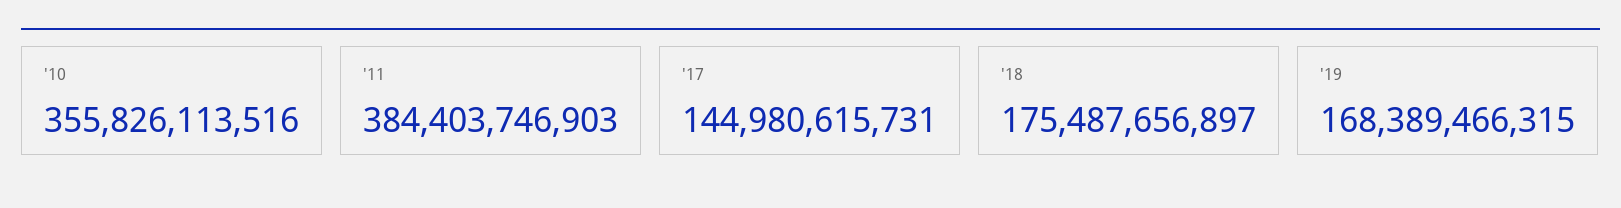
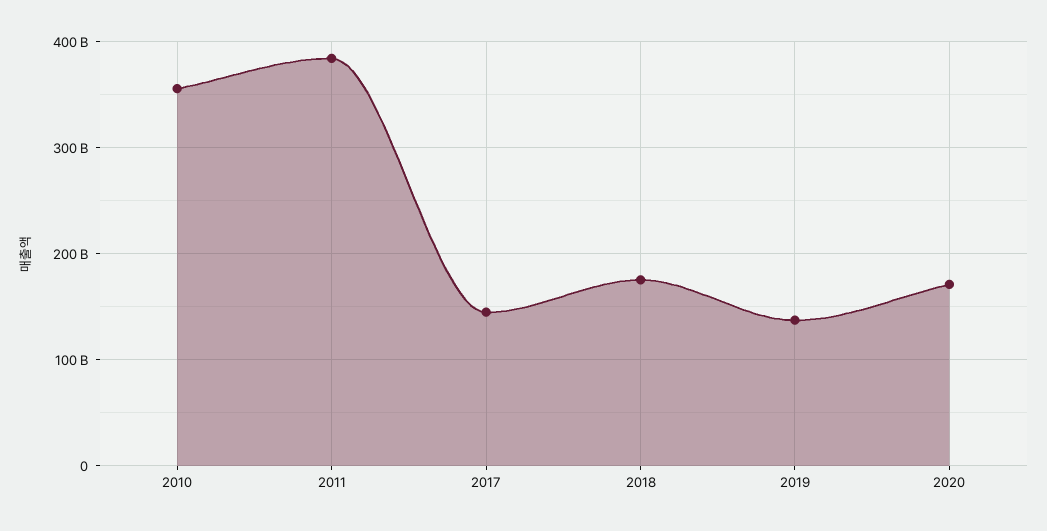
'19: 168389466315 -> 140000000000
2020: none -> 170000000000

